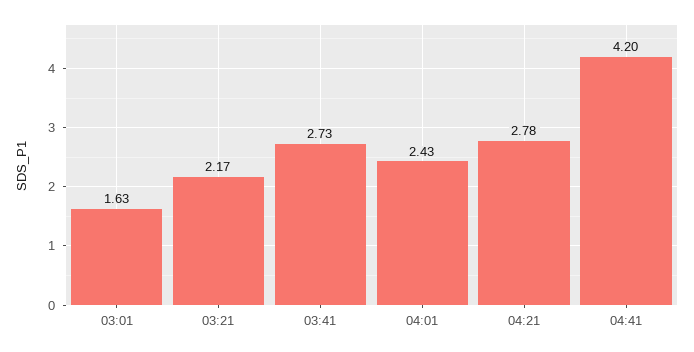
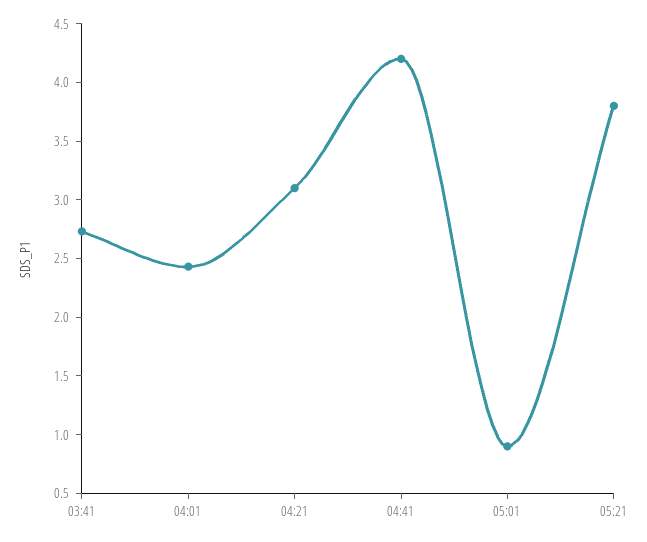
03:01: 1.63 -> none
03:21: 2.17 -> none
04:21: 2.78 -> 3.1
05:01: none -> 0.9
05:21: none -> 3.8

